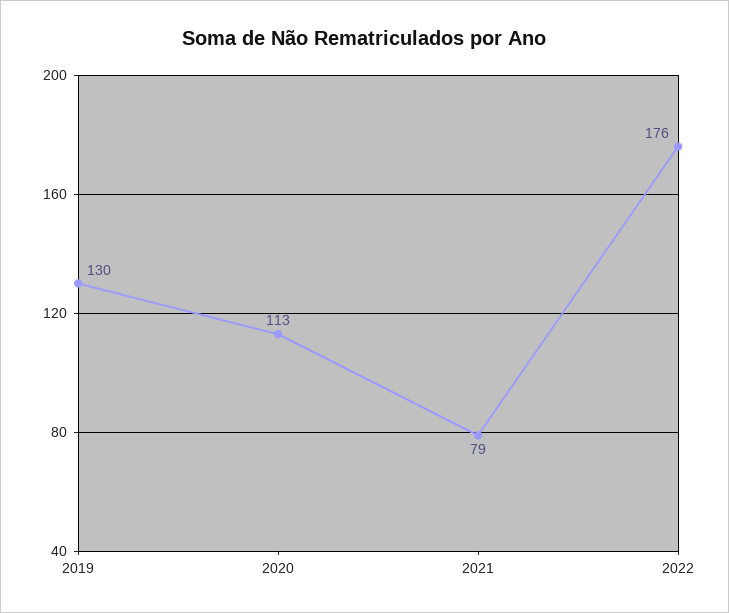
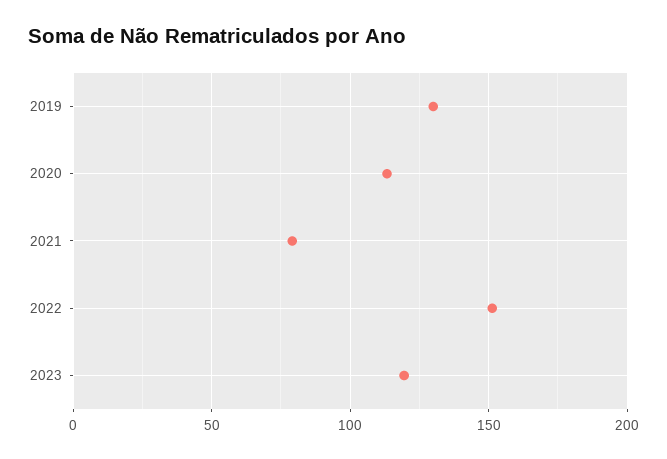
2022: 176 -> 150
2023: none -> 120

